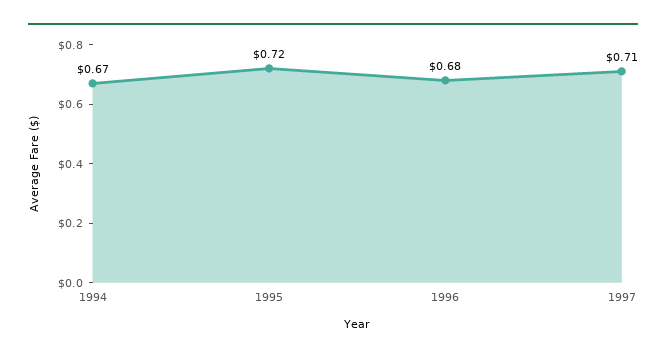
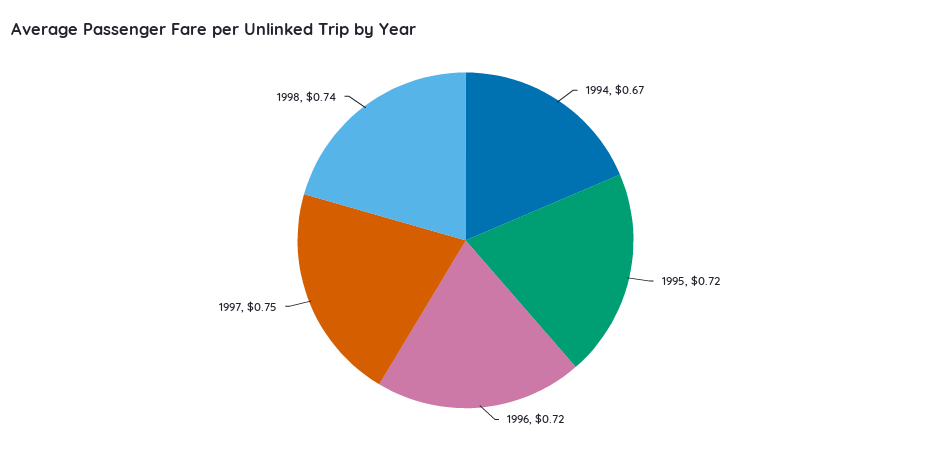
1996: 0.68 -> 0.72
1997: 0.71 -> 0.75
1998: none -> 0.74

